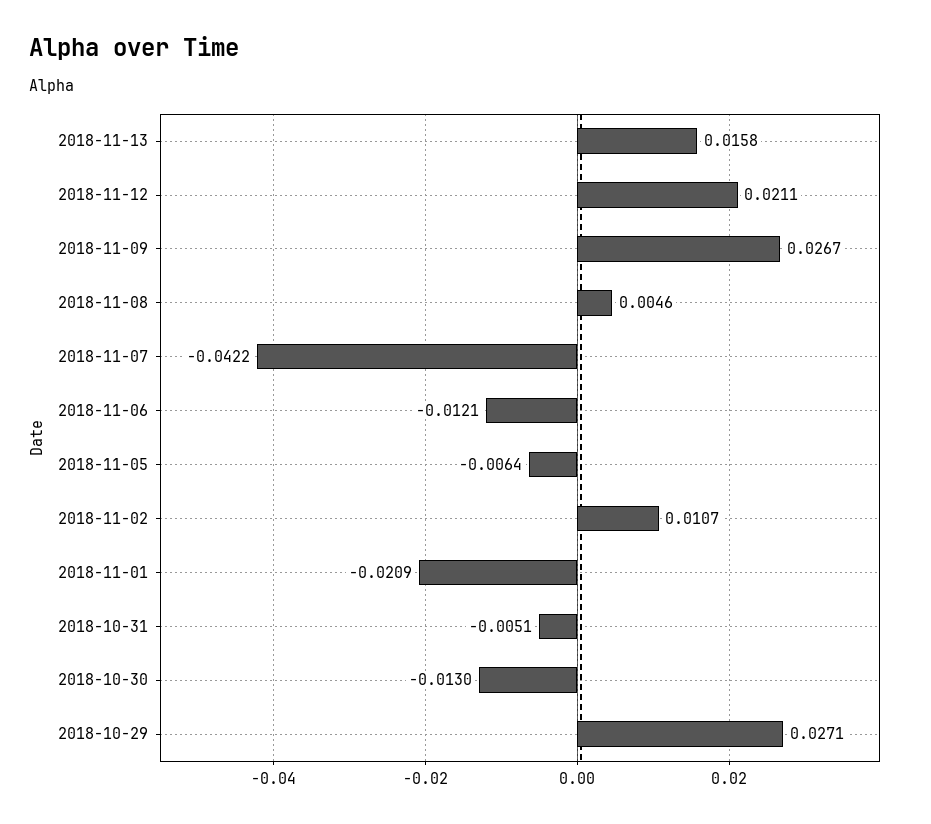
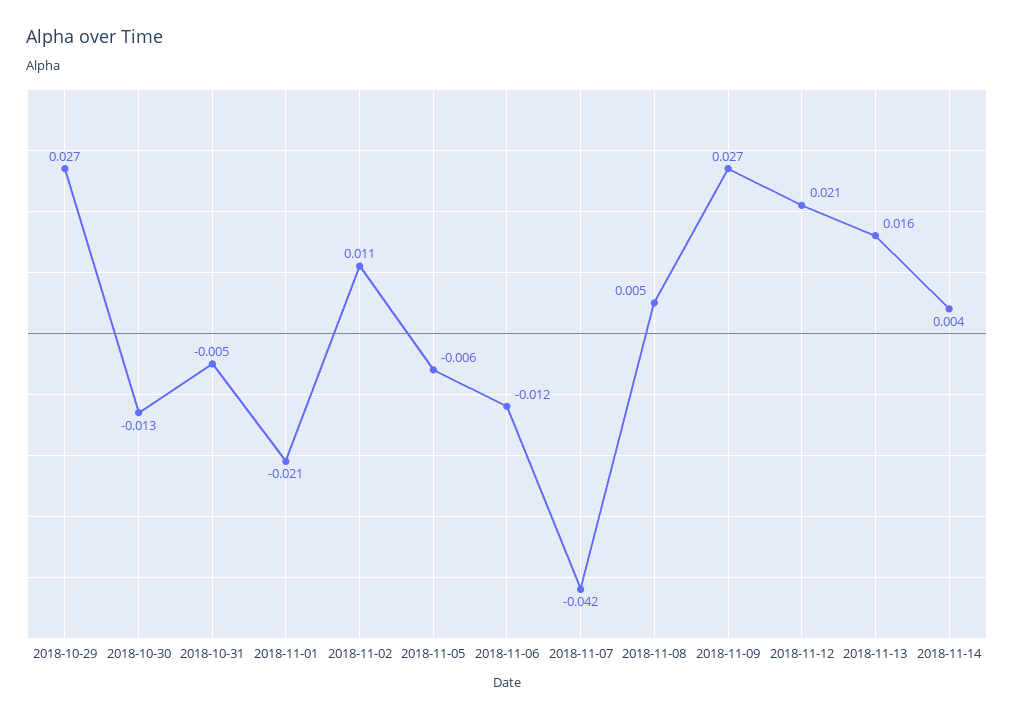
2018-11-14: none -> 0.004

